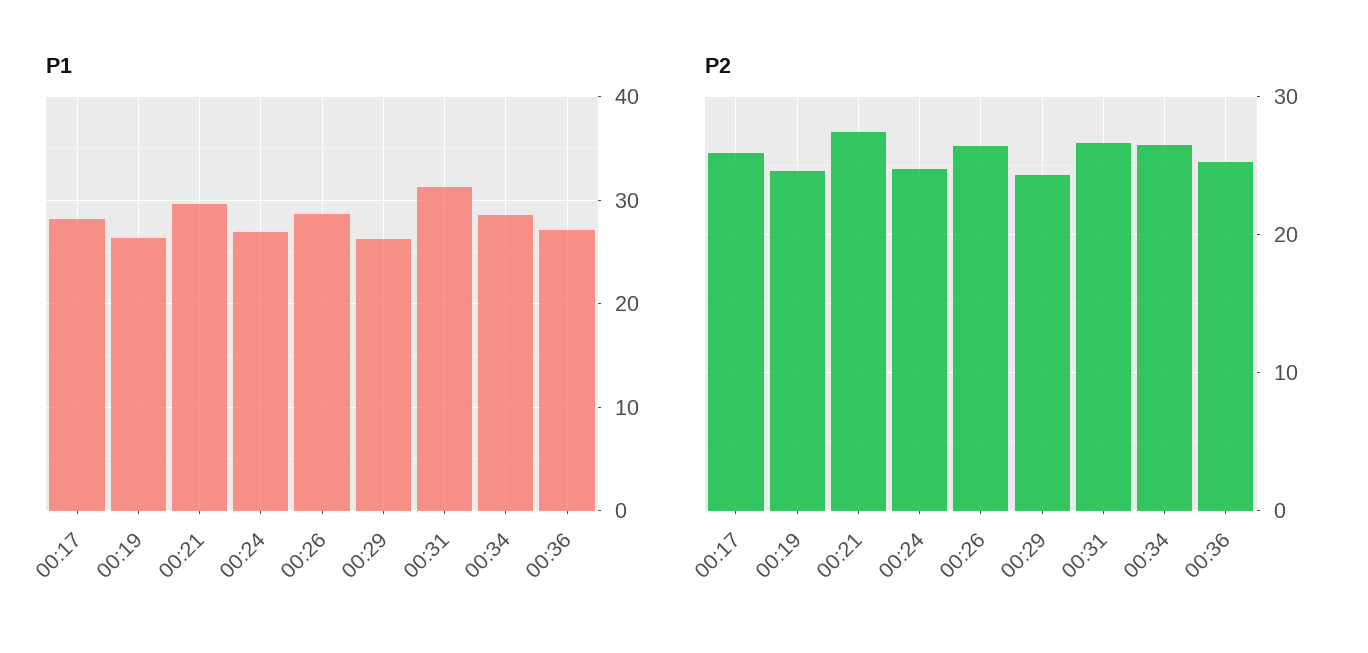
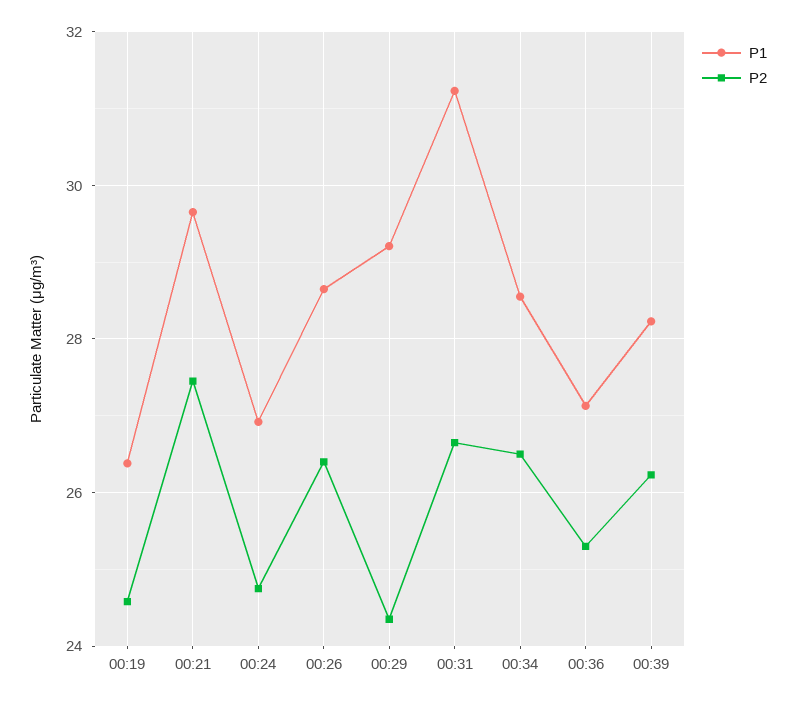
P1, 00:17: 28 -> none
P1, 00:29: 26 -> 29.2
P2, 00:17: 26 -> none
P1, 00:39: none -> 28.2
P2, 00:39: none -> 26.2

